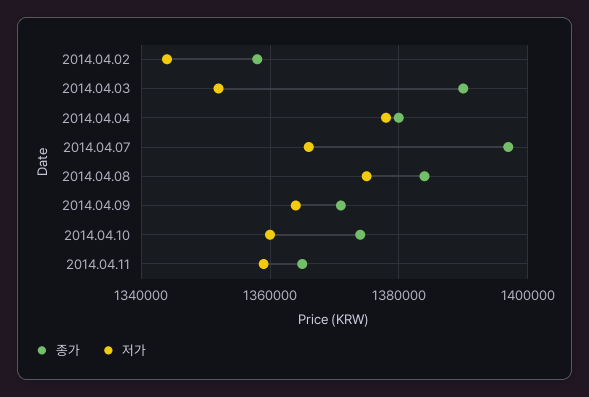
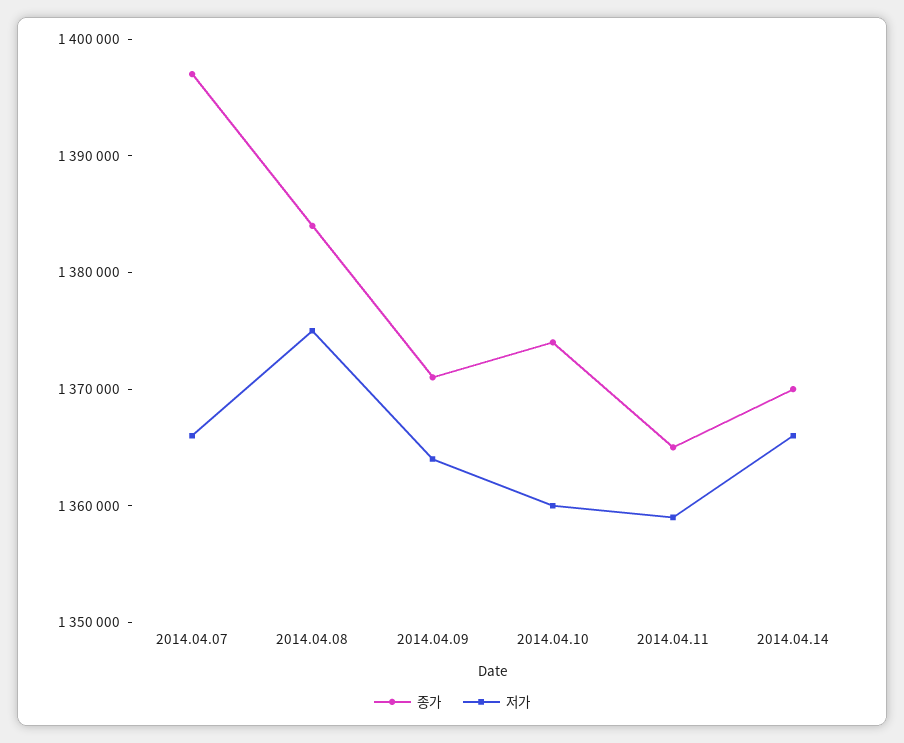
종가, 2014.04.02: 1358000 -> none
저가, 2014.04.02: 1344000 -> none
종가, 2014.04.03: 1390000 -> none
저가, 2014.04.03: 1352000 -> none
종가, 2014.04.04: 1380000 -> none
저가, 2014.04.04: 1378000 -> none
종가, 2014.04.14: none -> 1370000
저가, 2014.04.14: none -> 1366000

